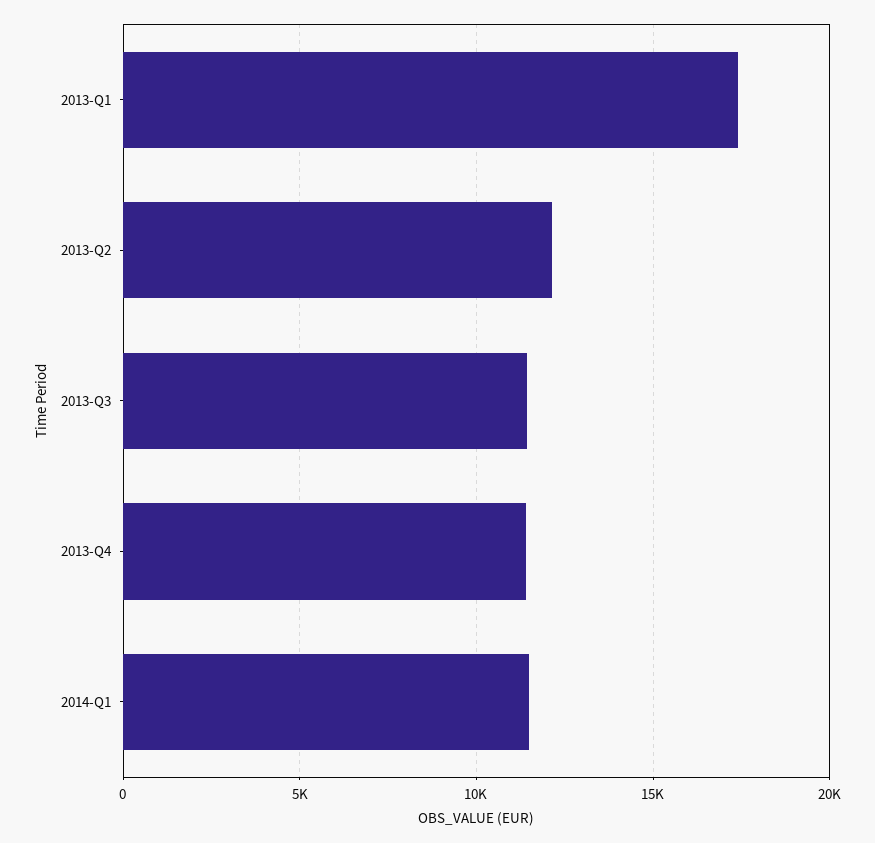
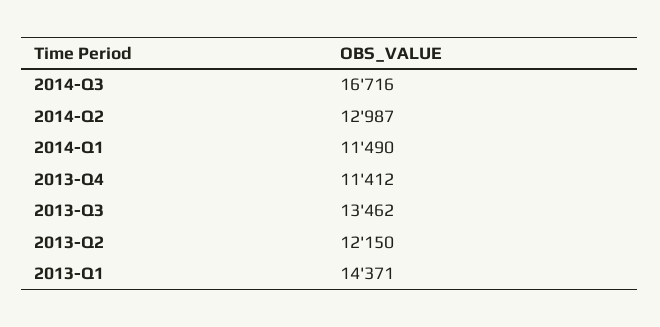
2013-Q1: 17500 -> 14371
2013-Q3: 11500 -> 13462
2014-Q3: none -> 16716
2014-Q2: none -> 12987

